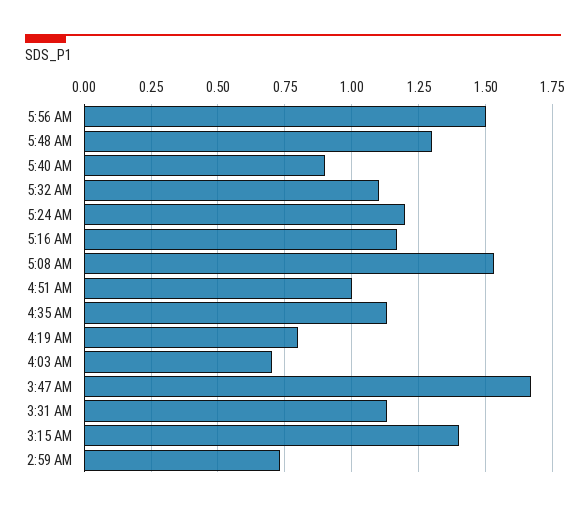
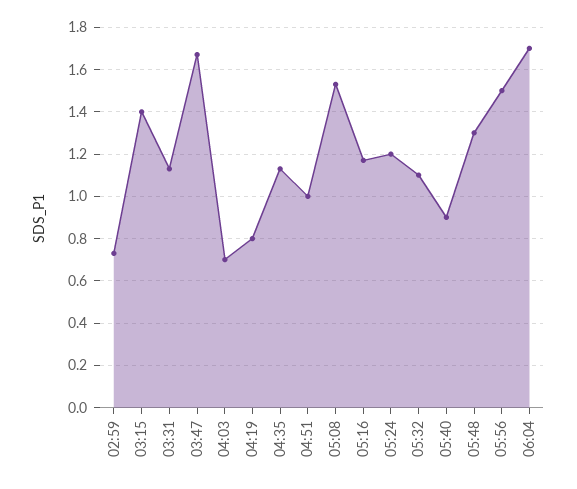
06:04: none -> 1.7

